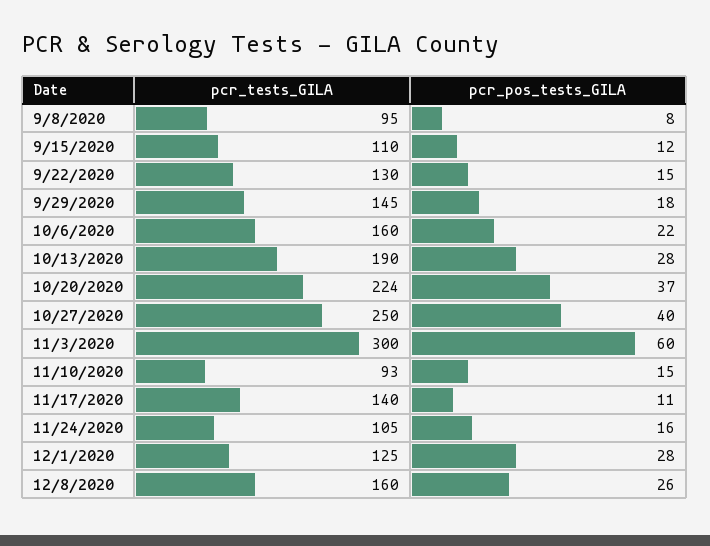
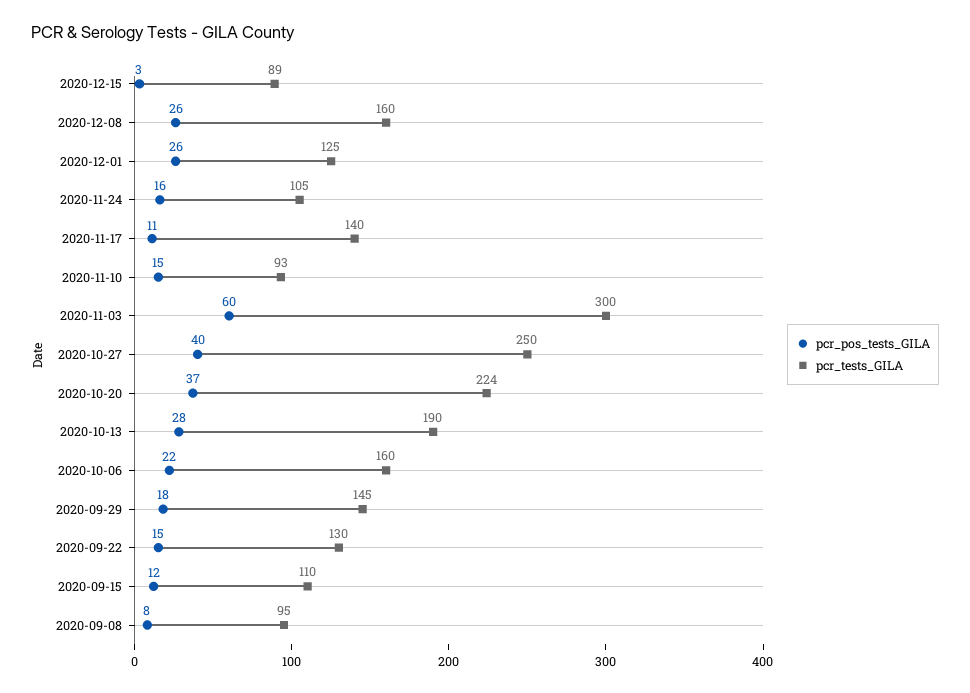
pcr_pos_tests_GILA, 12/1/2020: 28 -> 26
pcr_pos_tests_GILA, 2020-12-15: none -> 3
pcr_tests_GILA, 2020-12-15: none -> 89

